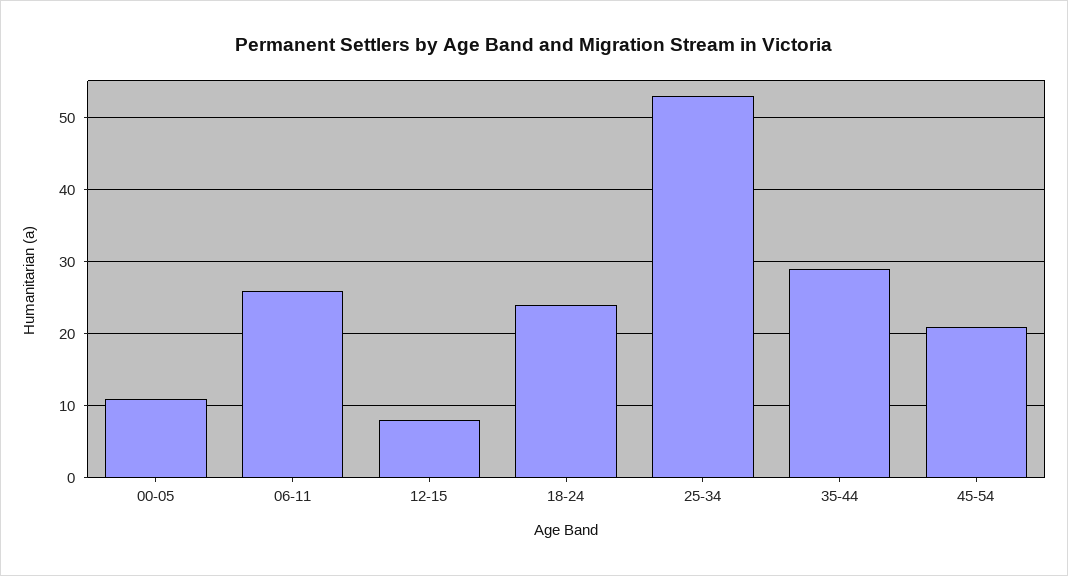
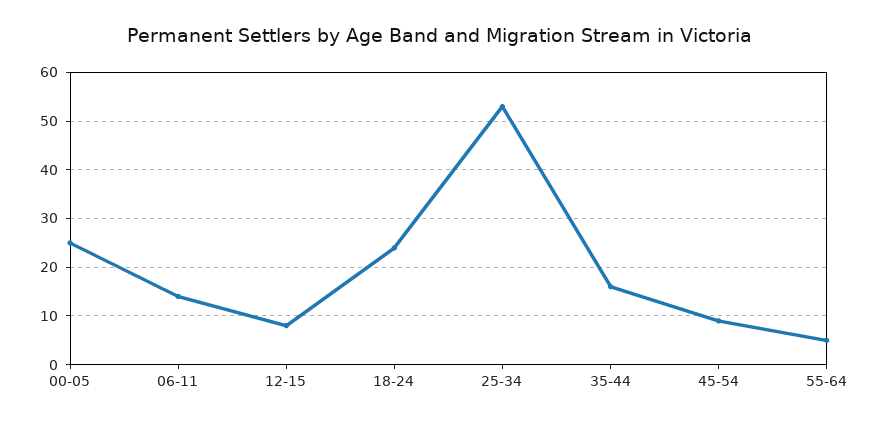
00-05: 11 -> 25
06-11: 26 -> 15
35-44: 29 -> 15
45-54: 21 -> 10
55-64: none -> 5

